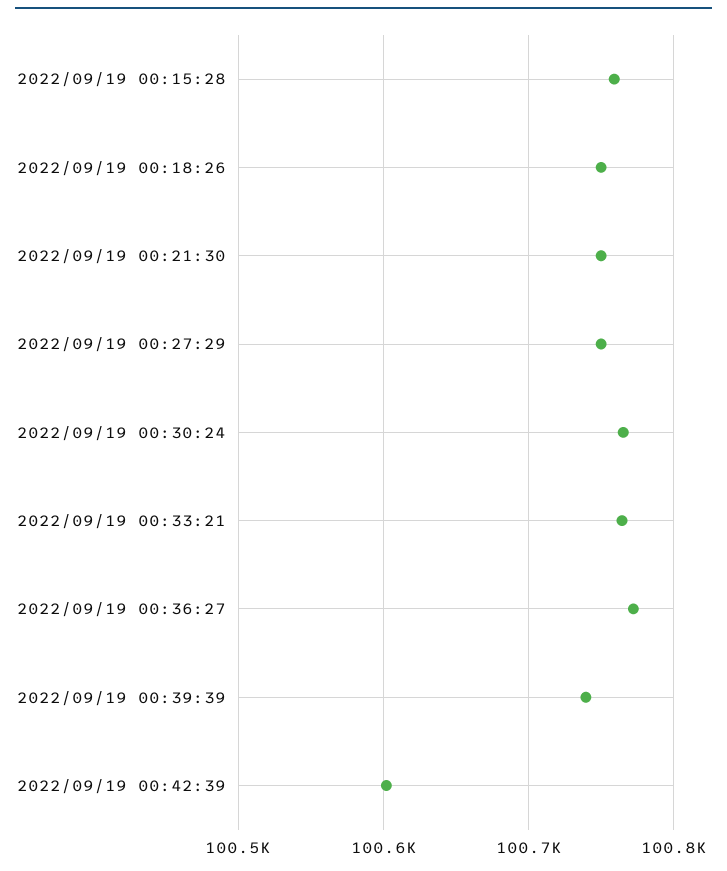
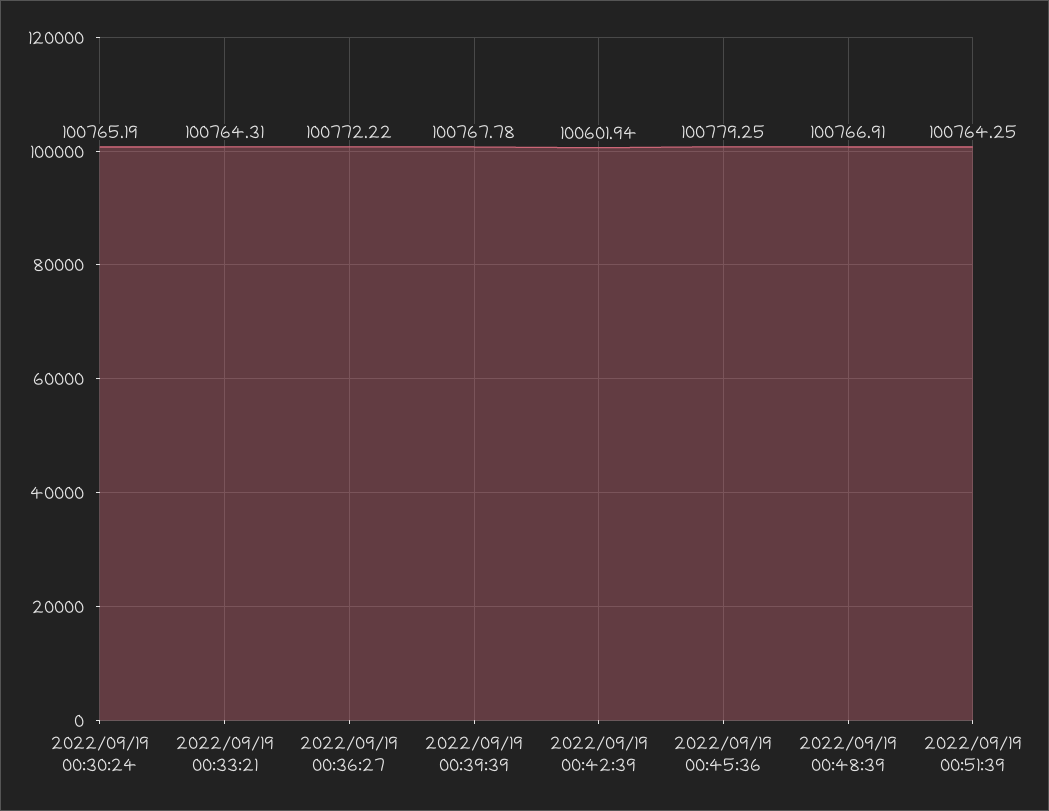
2022/09/19 00:15:28: 100760 -> none
2022/09/19 00:18:26: 100750 -> none
2022/09/19 00:21:30: 100750 -> none
2022/09/19 00:27:29: 100750 -> none
2022/09/19 00:39:39: 100740 -> 100767.78
2022/09/19 00:45:36: none -> 100779.25
2022/09/19 00:48:39: none -> 100766.91
2022/09/19 00:51:39: none -> 100764.25

